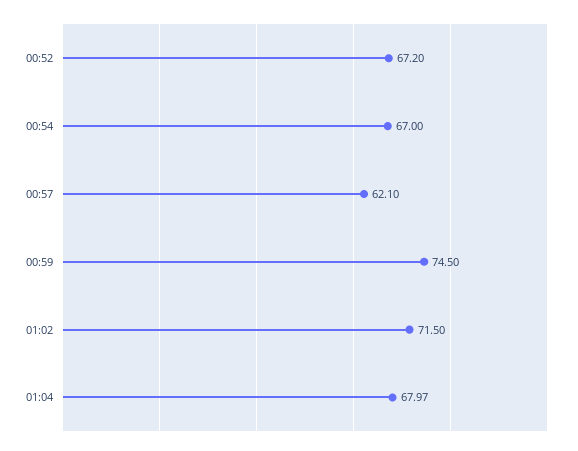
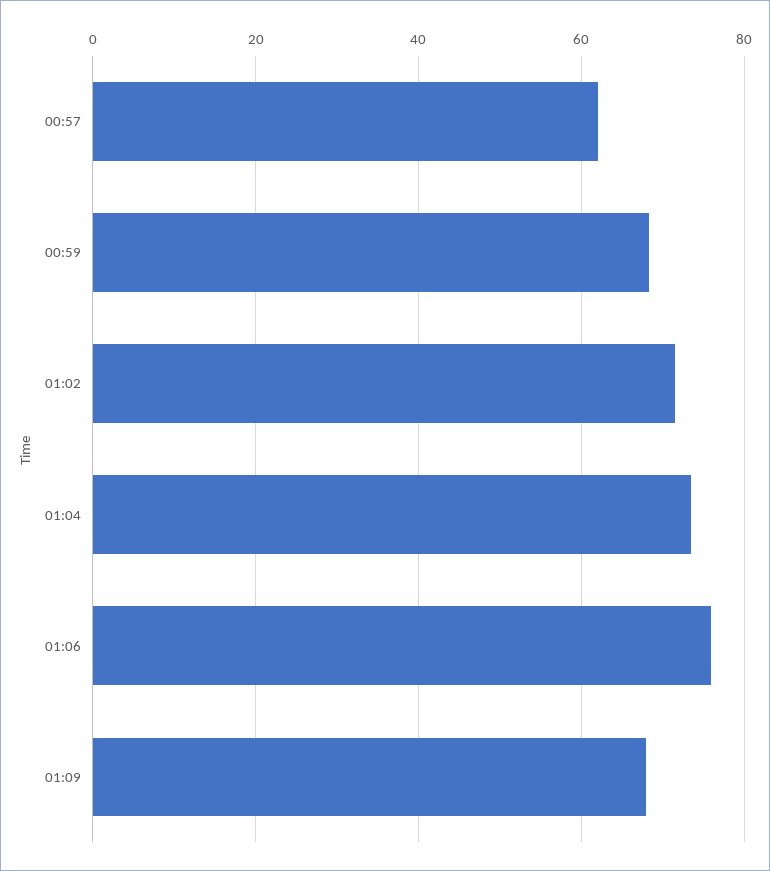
00:52: 67.2 -> none
00:54: 67 -> none
00:59: 74.5 -> 68
01:04: 67.97 -> 74
01:06: none -> 76
01:09: none -> 68

